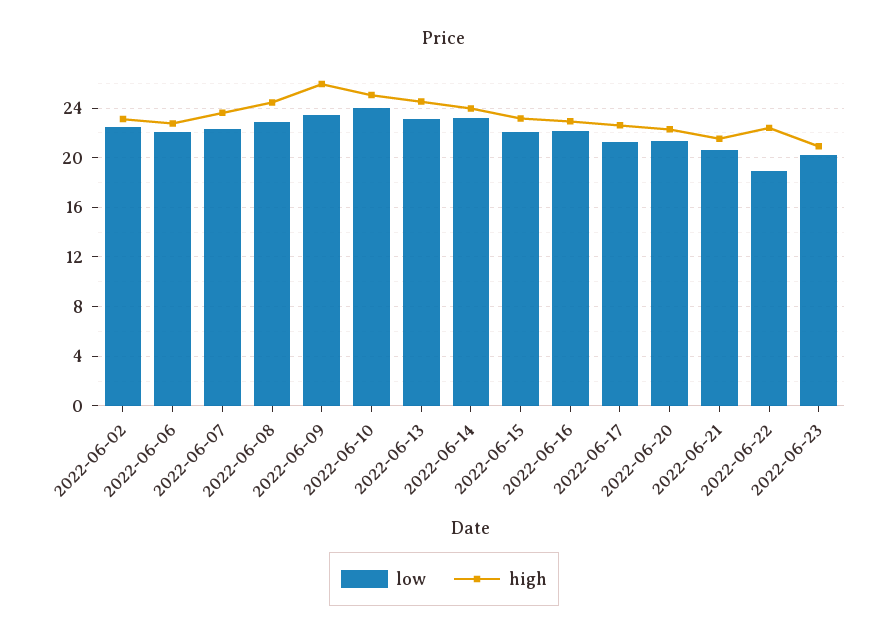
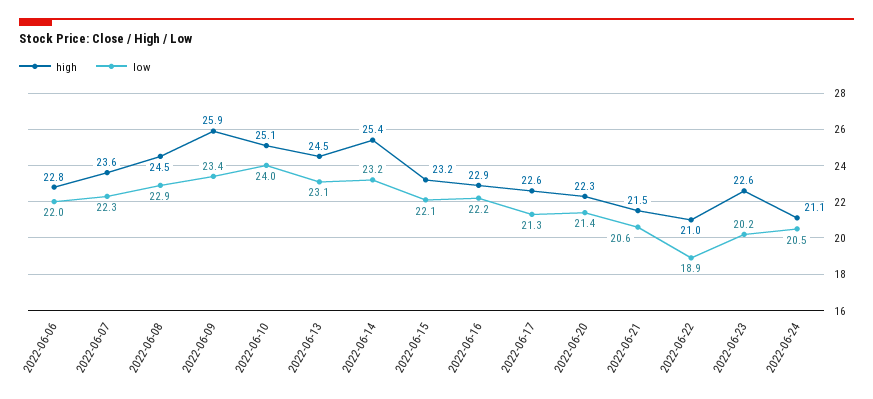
low, 2022-06-02: 22.5 -> none
high, 2022-06-02: 23 -> none
high, 2022-06-14: 24 -> 25.4
high, 2022-06-22: 22.5 -> 21
high, 2022-06-23: 21 -> 22.6
high, 2022-06-24: none -> 21.1
low, 2022-06-24: none -> 20.5

